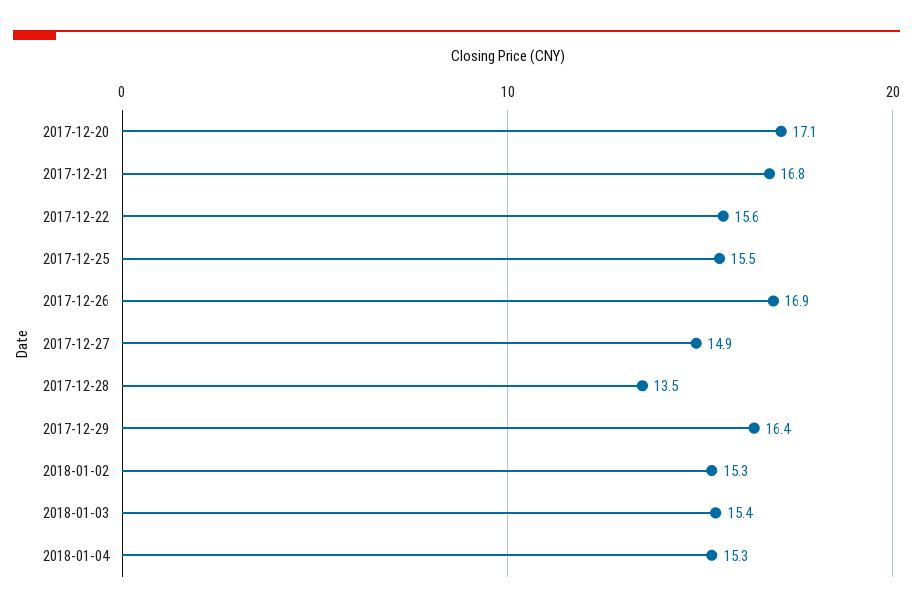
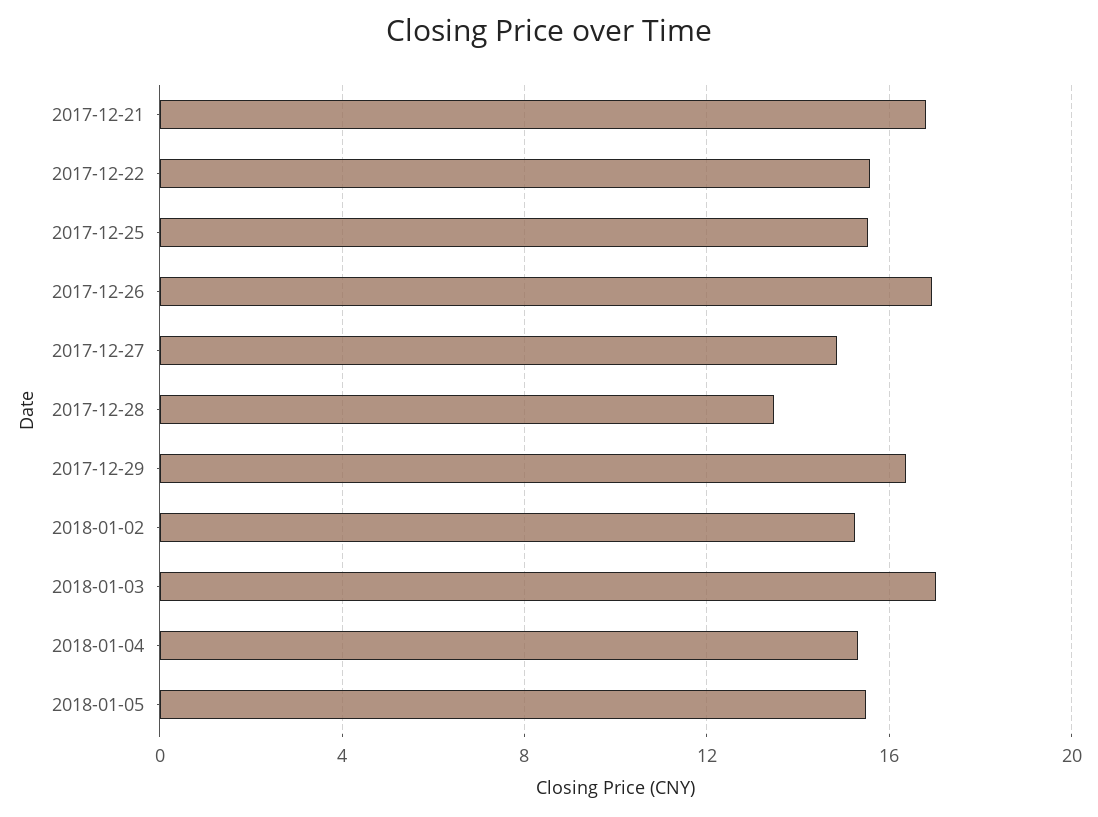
2017-12-20: 17.1 -> none
2018-01-03: 15.4 -> 17
2018-01-05: none -> 15.5

